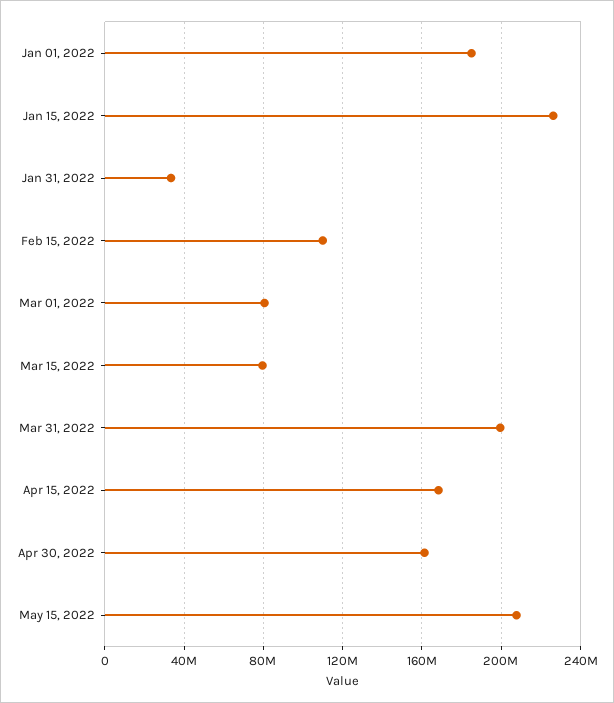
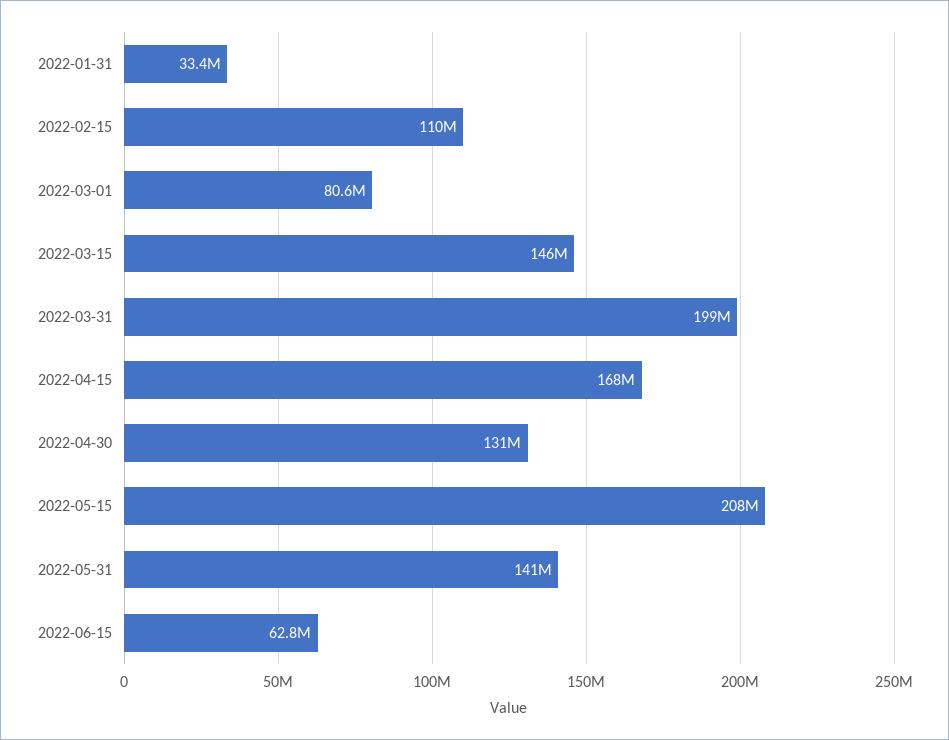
Jan 01, 2022: 185000000 -> none
Jan 15, 2022: 225000000 -> none
Mar 15, 2022: 80000000 -> 146000000
Apr 30, 2022: 160000000 -> 131000000
2022-05-31: none -> 141000000
2022-06-15: none -> 62800000

